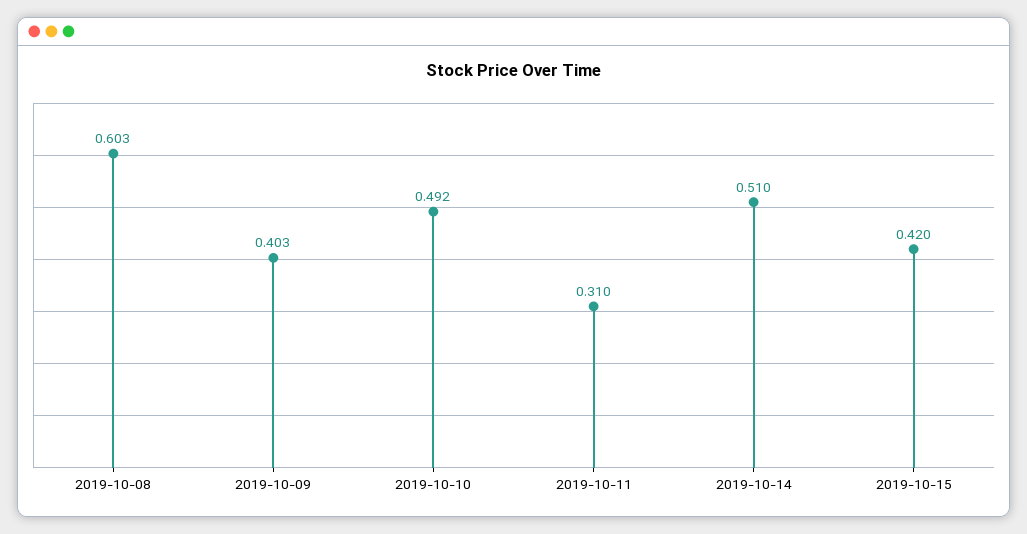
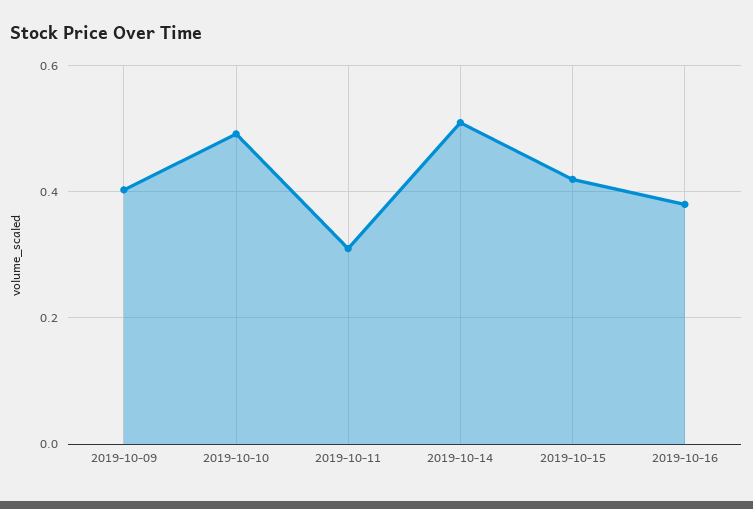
2019-10-08: 0.603 -> none
2019-10-16: none -> 0.38

